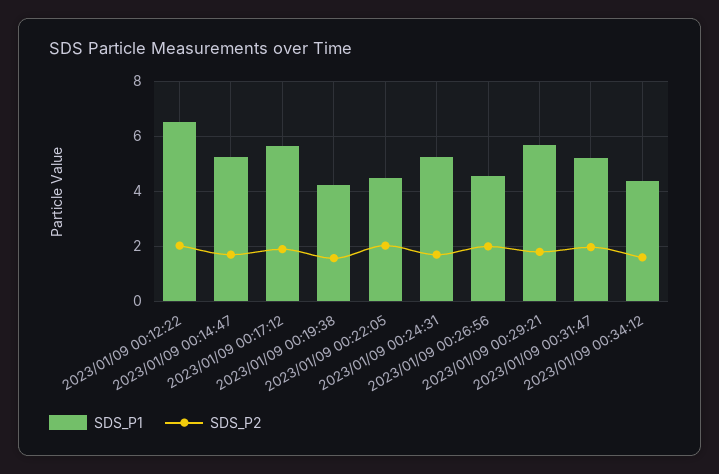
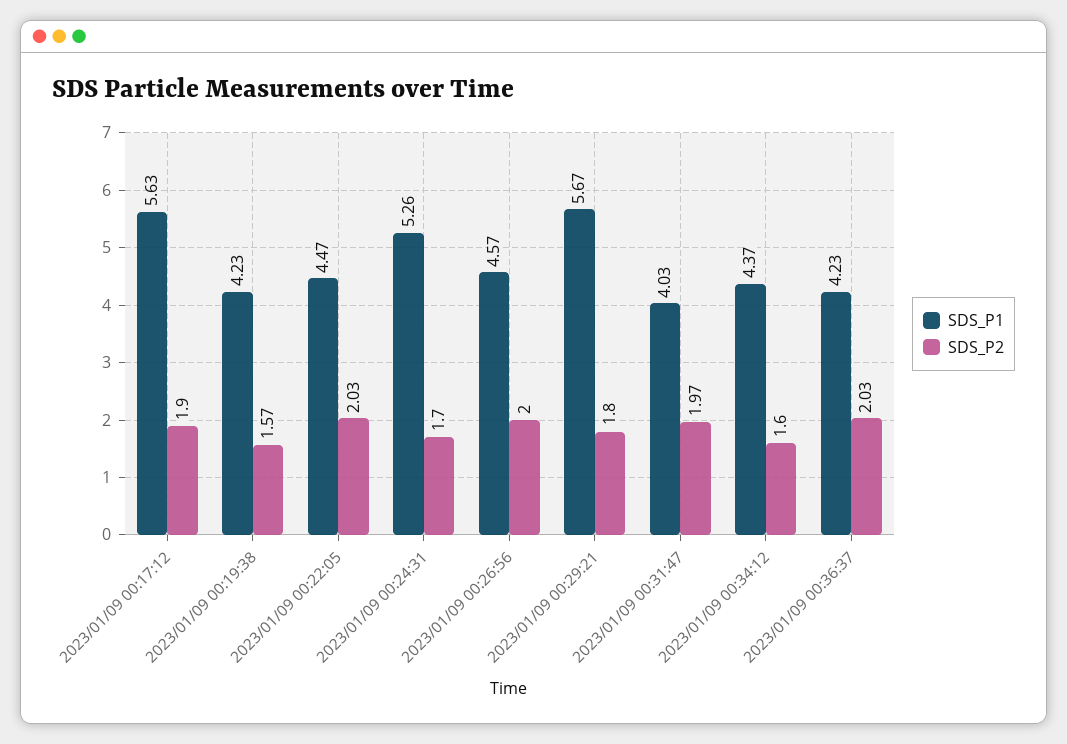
SDS_P1, 2023/01/09 00:12:22: 6.5 -> none
SDS_P2, 2023/01/09 00:12:22: 2 -> none
SDS_P1, 2023/01/09 00:14:47: 5.25 -> none
SDS_P2, 2023/01/09 00:14:47: 1.75 -> none
SDS_P1, 2023/01/09 00:31:47: 5.25 -> 4.03
SDS_P1, 2023/01/09 00:36:37: none -> 4.23
SDS_P2, 2023/01/09 00:36:37: none -> 2.03

